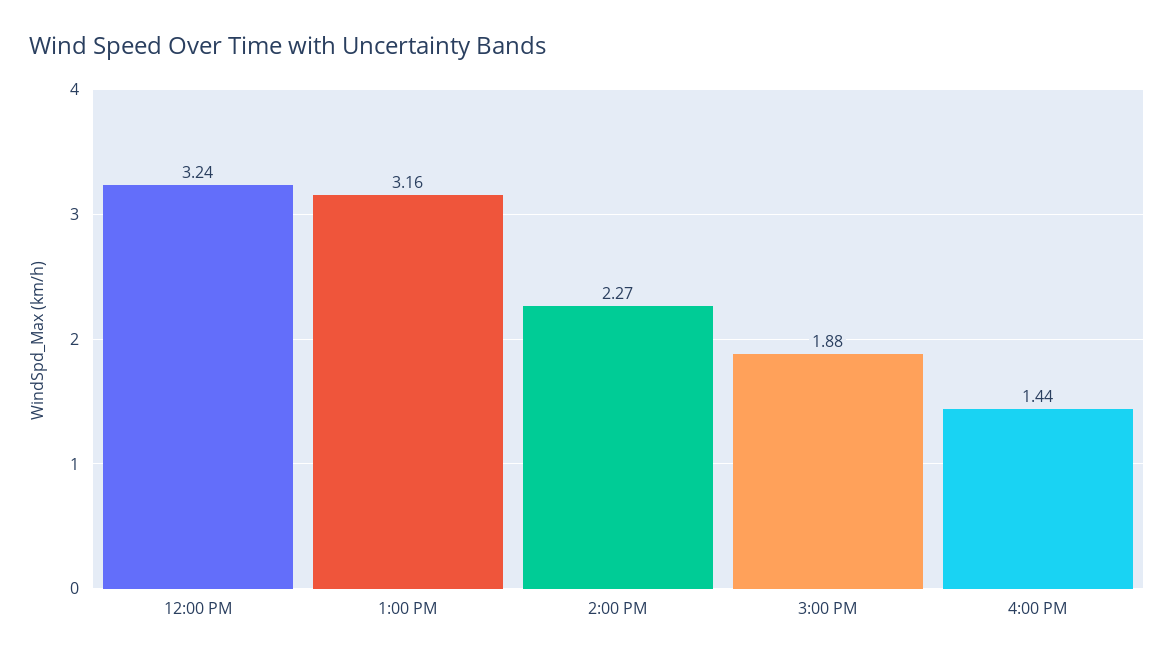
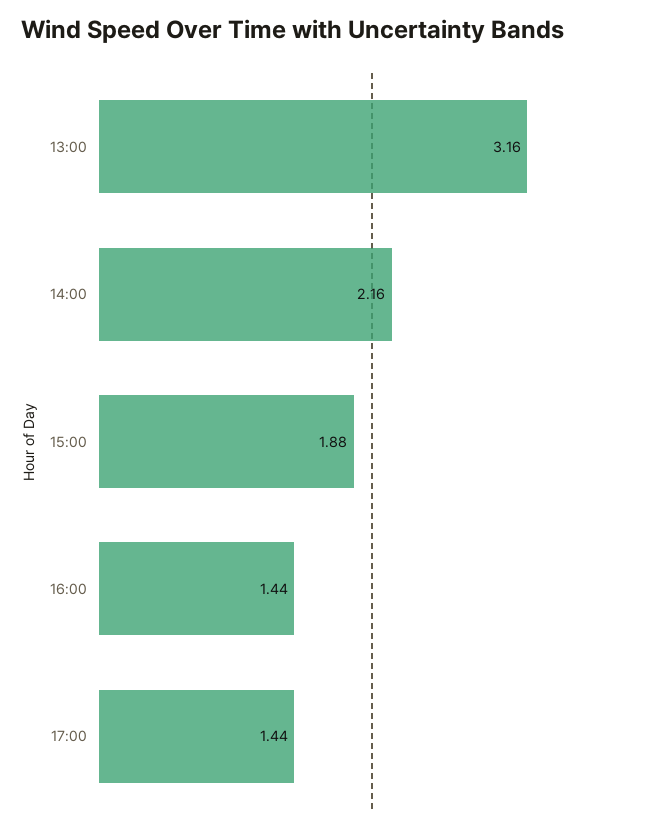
12:00 PM: 3.24 -> none
2:00 PM: 2.27 -> 2.16
17:00: none -> 1.44

